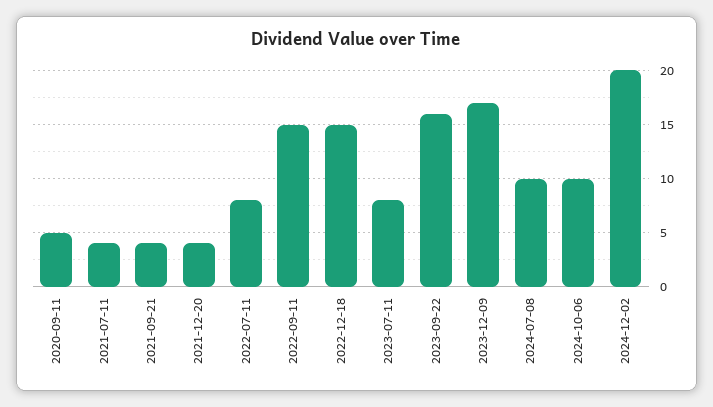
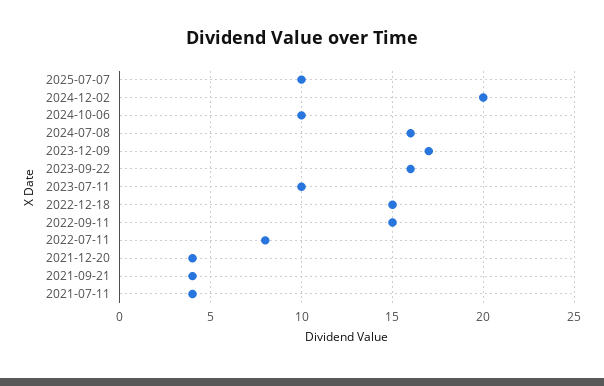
2020-09-11: 5 -> none
2023-07-11: 8 -> 10
2024-07-08: 10 -> 16
2025-07-07: none -> 10

